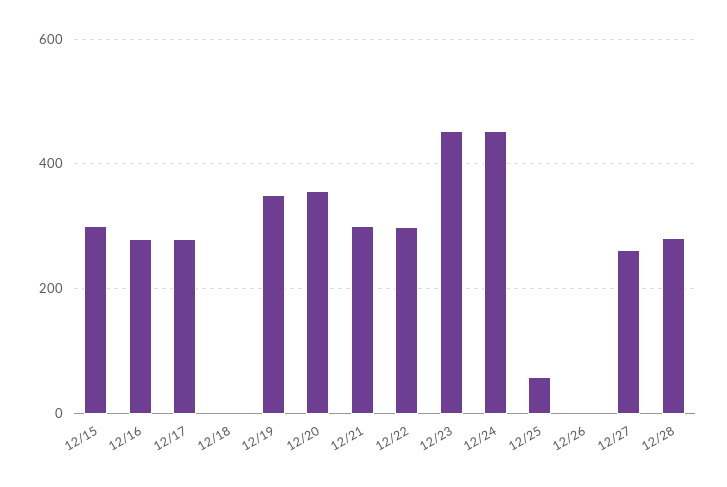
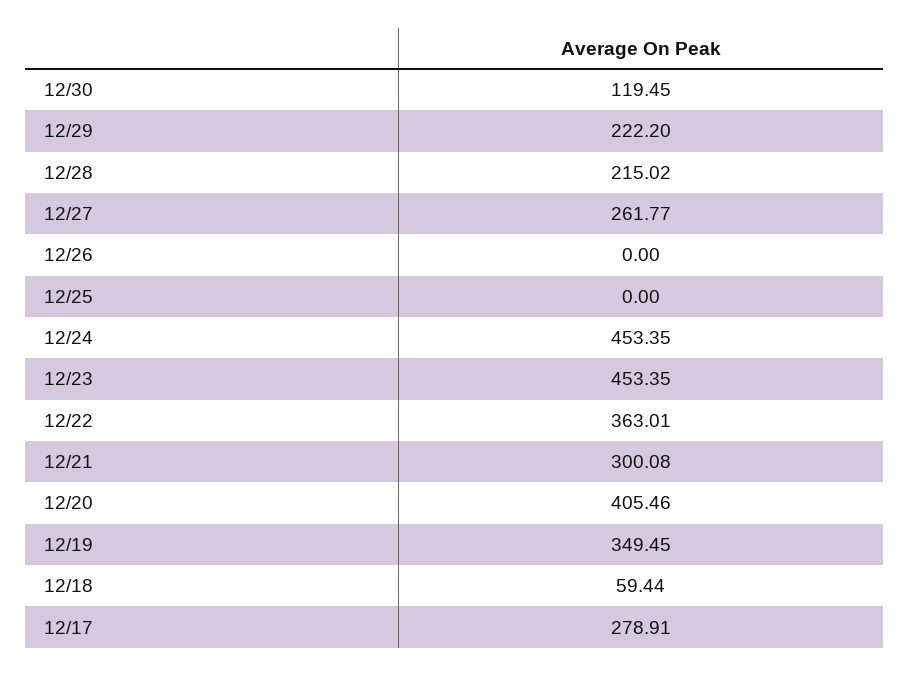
12/15: 300 -> none
12/16: 280 -> none
12/18: 0 -> 59.44
12/20: 360 -> 405.46
12/22: 300 -> 363.01
12/25: 60 -> 0
12/28: 280 -> 215.02
12/30: none -> 119.45
12/29: none -> 222.2

